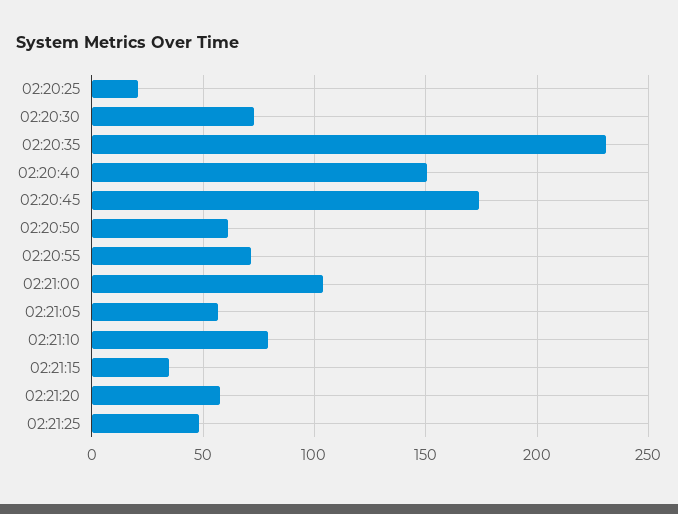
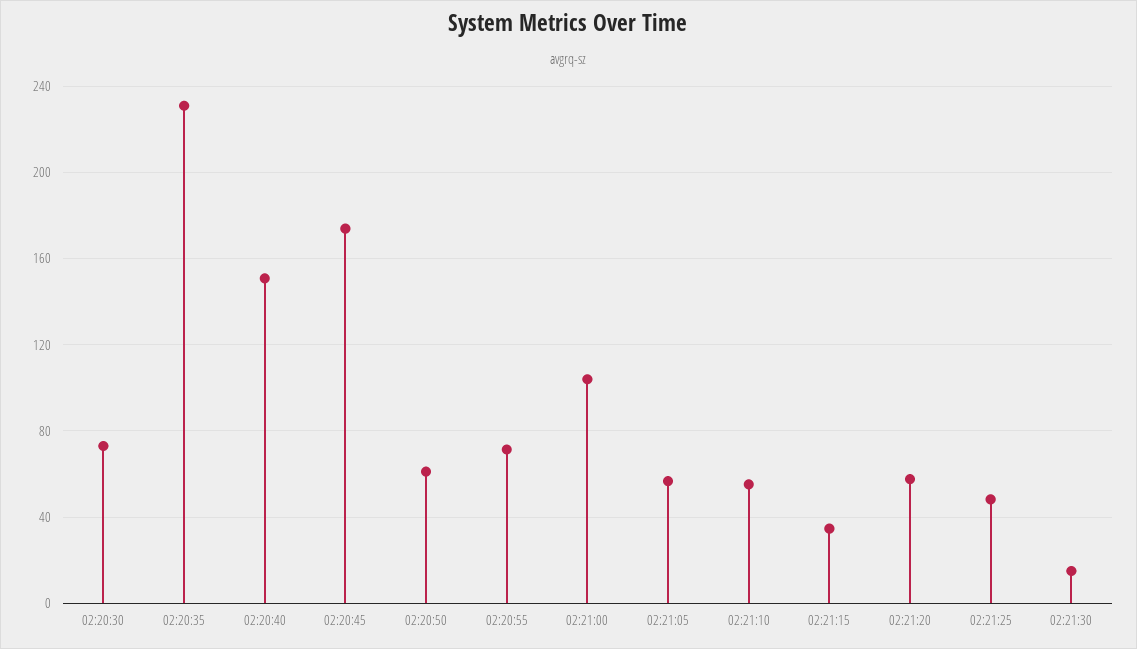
02:20:25: 20 -> none
02:21:10: 80 -> 55
02:21:30: none -> 15

